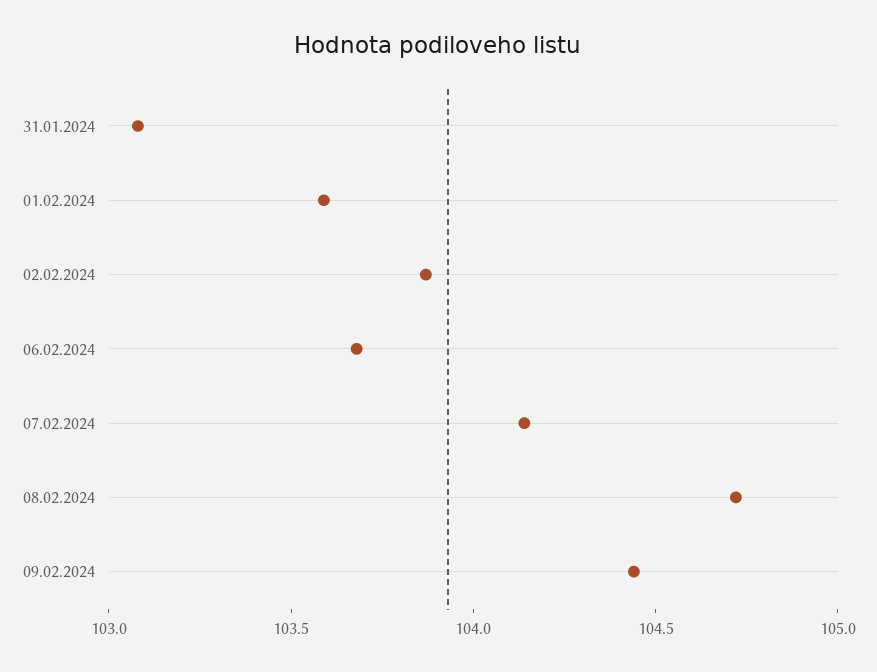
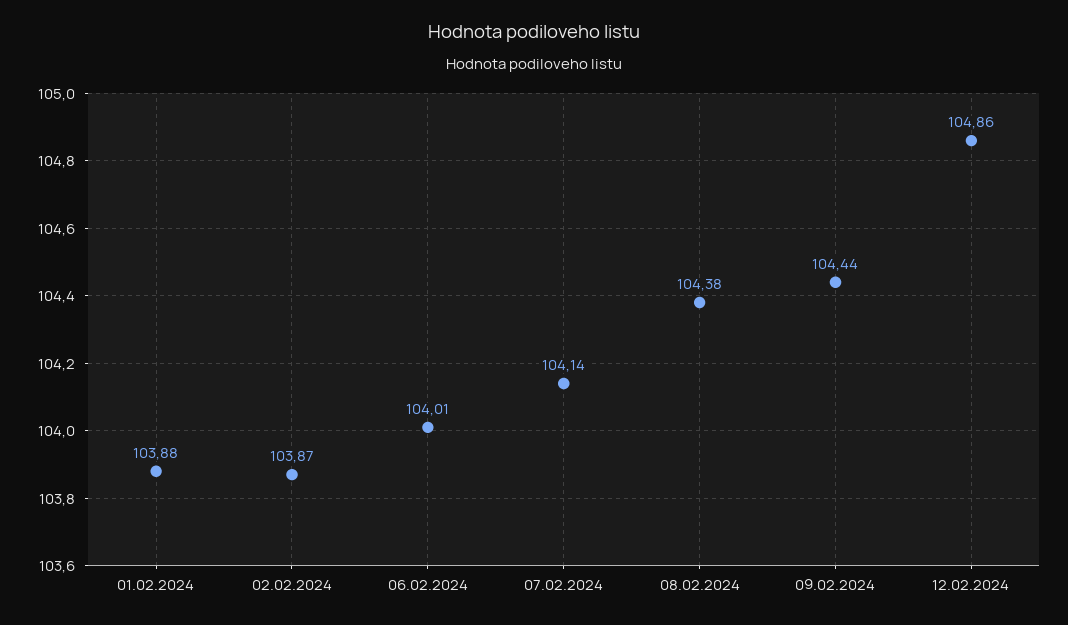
31.01.2024: 103.1 -> none
01.02.2024: 103.6 -> 103.88
06.02.2024: 103.7 -> 104.01
08.02.2024: 104.7 -> 104.38
12.02.2024: none -> 104.86

